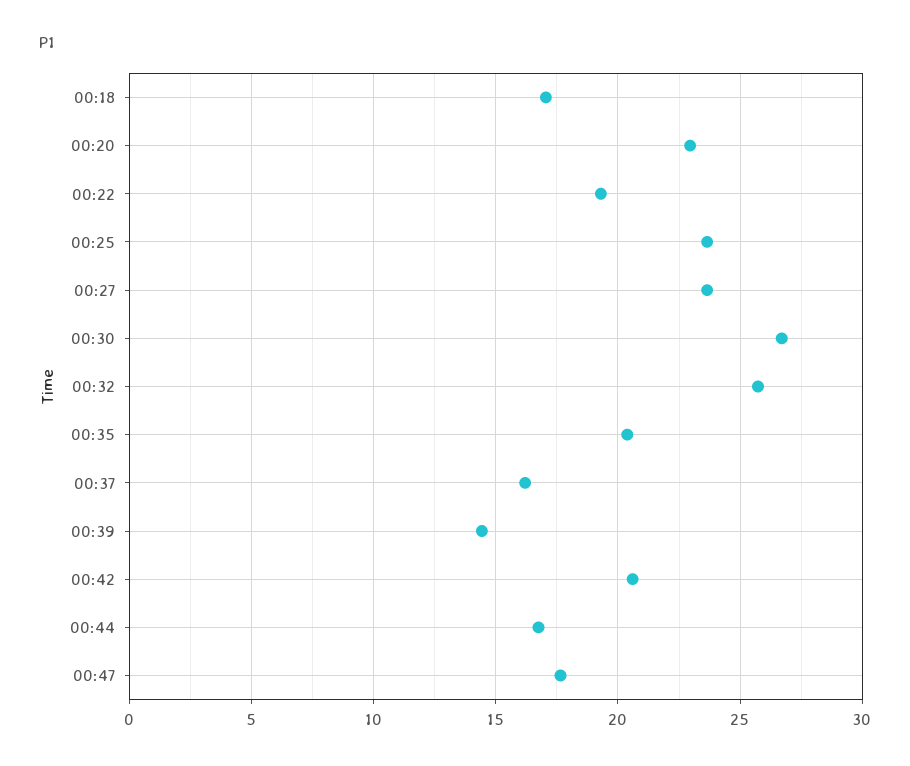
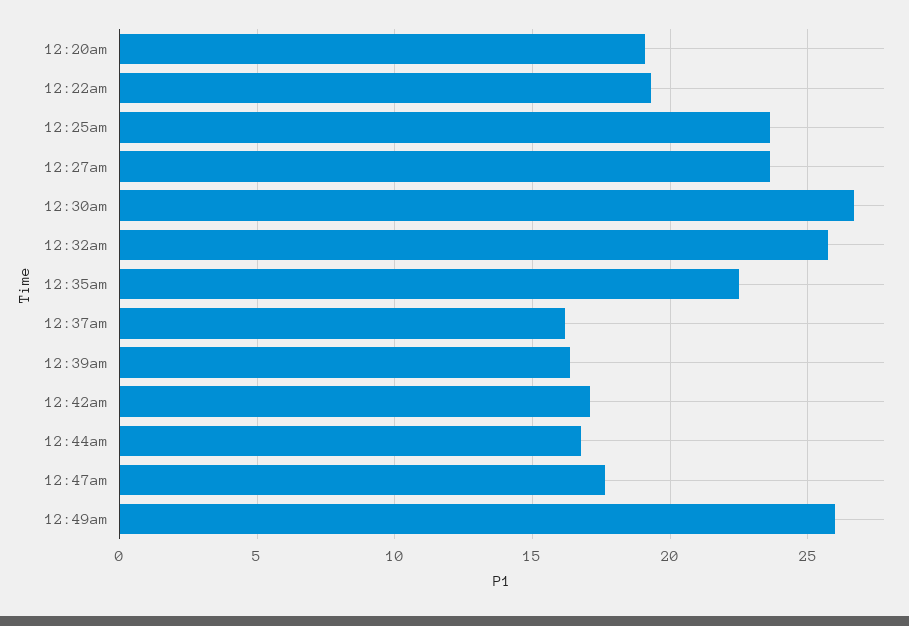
00:18: 17 -> none
00:20: 23 -> 19
00:35: 20.5 -> 22.5
00:39: 14.5 -> 16.5
00:42: 20.5 -> 17
12:49am: none -> 26

